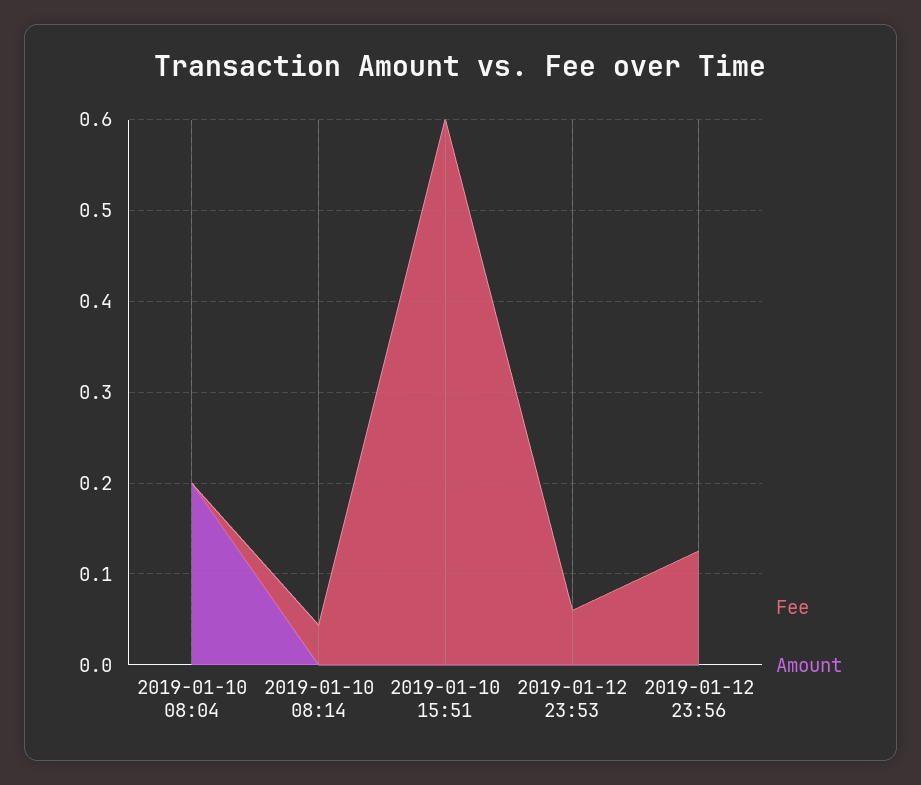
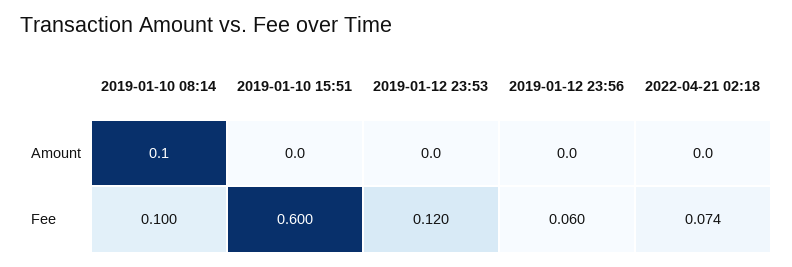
Fee, 2019-01-10 08:04: 0 -> none
Amount, 2019-01-10 08:04: 0.2 -> none
Fee, 2019-01-10 08:14: 0.04 -> 0.1
Amount, 2019-01-10 08:14: 0 -> 0.1
Fee, 2019-01-12 23:53: 0.06 -> 0.12
Fee, 2019-01-12 23:56: 0.12 -> 0.06
Amount, 2022-04-21 02:18: none -> 0
Fee, 2022-04-21 02:18: none -> 0.074

